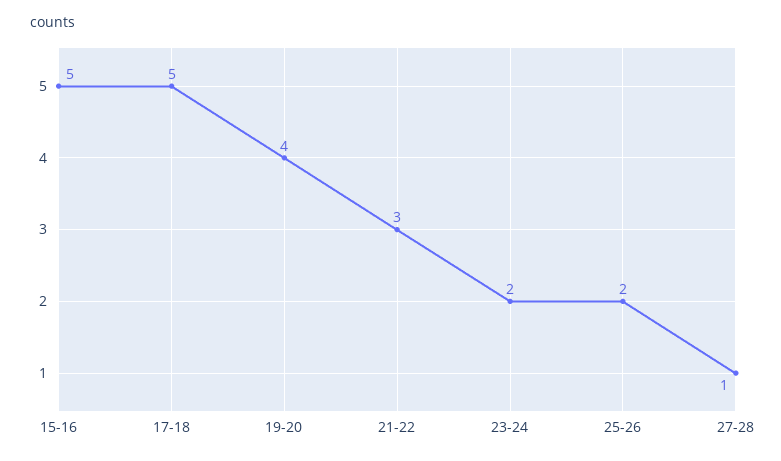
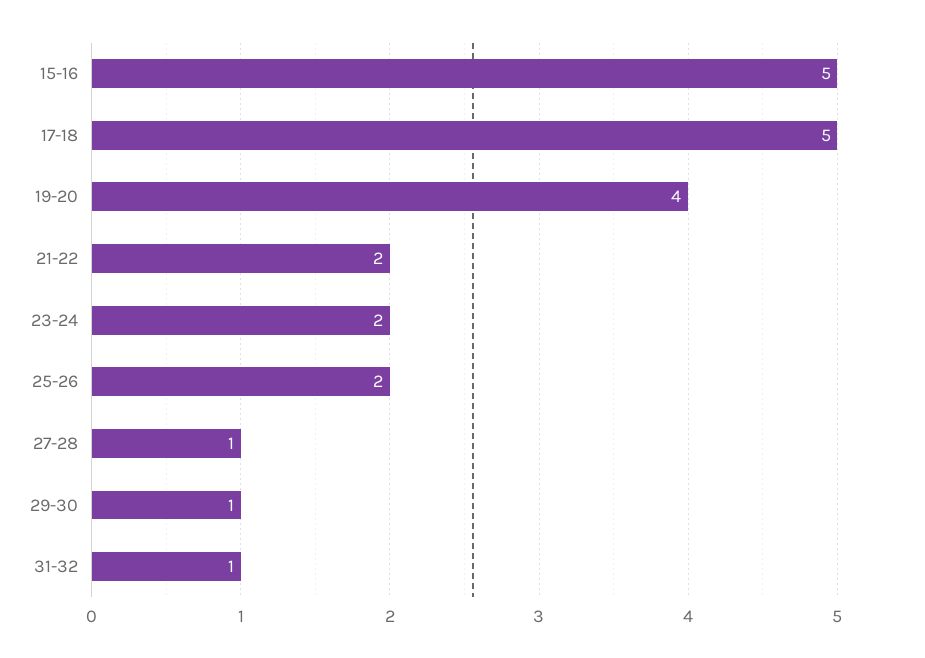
21-22: 3 -> 2
29-30: none -> 1
31-32: none -> 1

